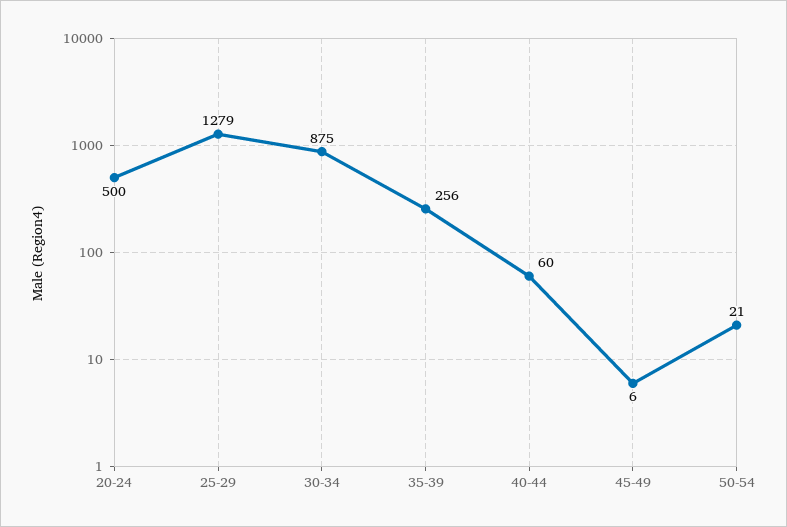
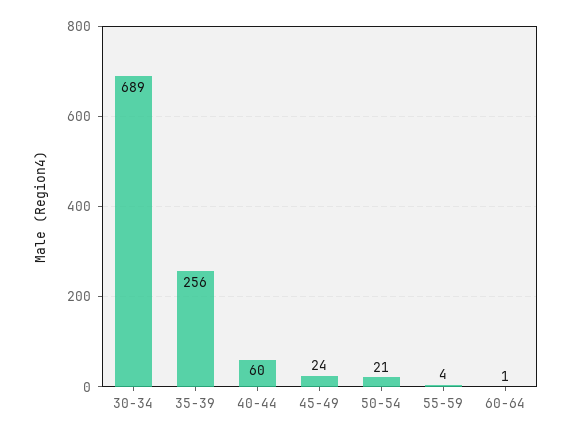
20-24: 500 -> none
25-29: 1279 -> none
30-34: 875 -> 689
45-49: 6 -> 24
55-59: none -> 4
60-64: none -> 1

